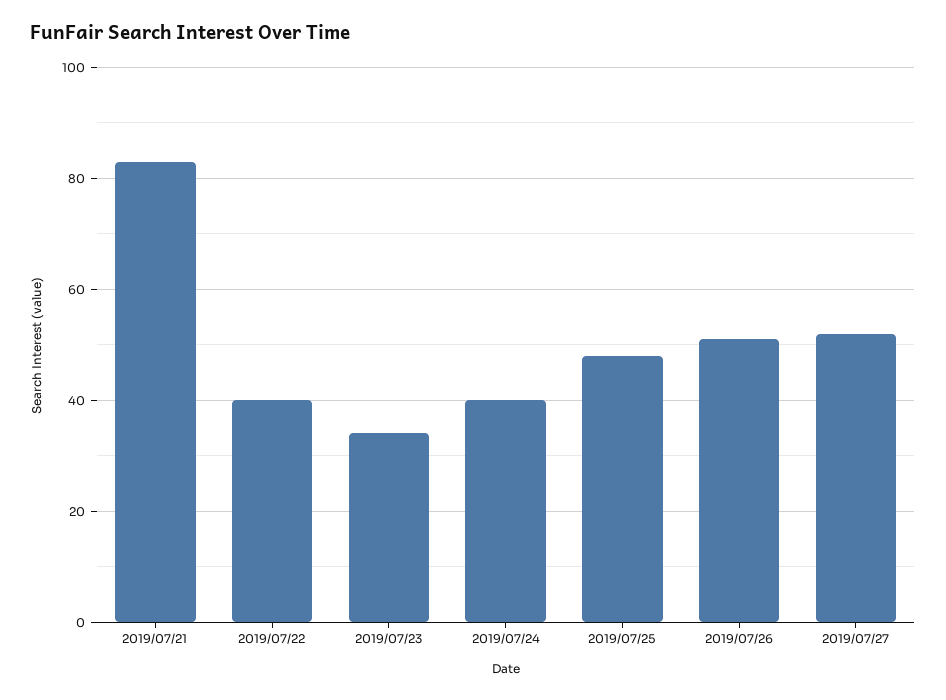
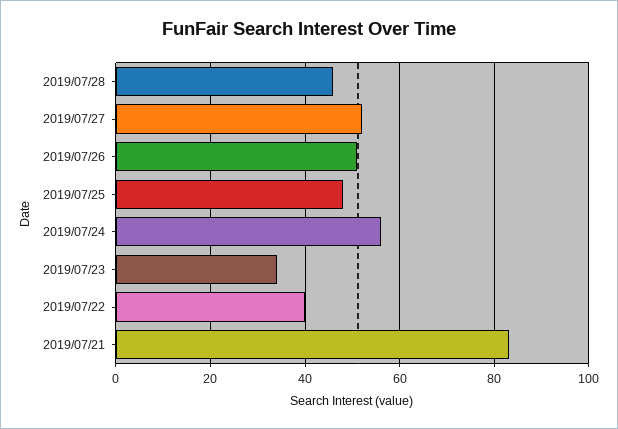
2019/07/24: 40 -> 55
2019/07/28: none -> 45

